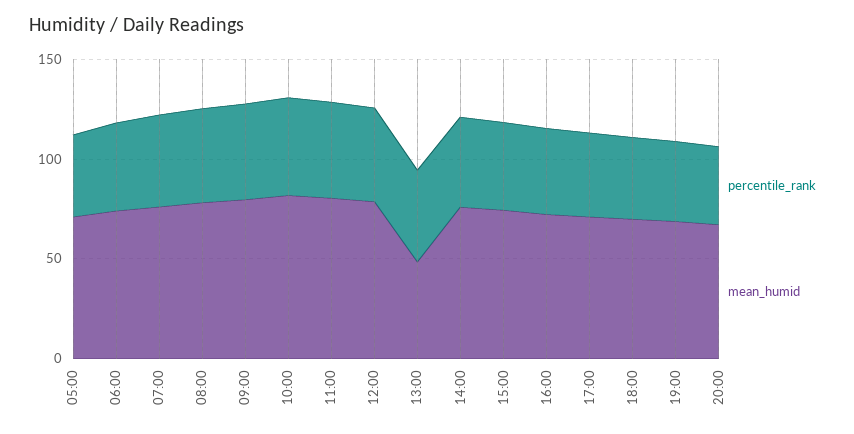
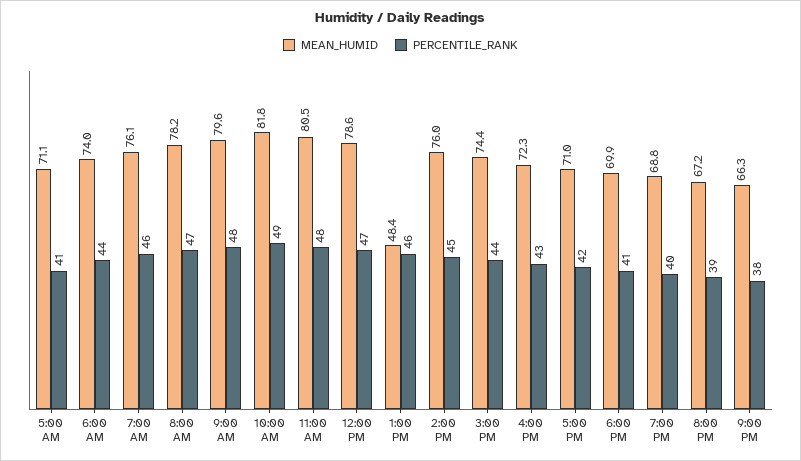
mean_humid, 9:00 PM: none -> 66.3
percentile_rank, 9:00 PM: none -> 38

